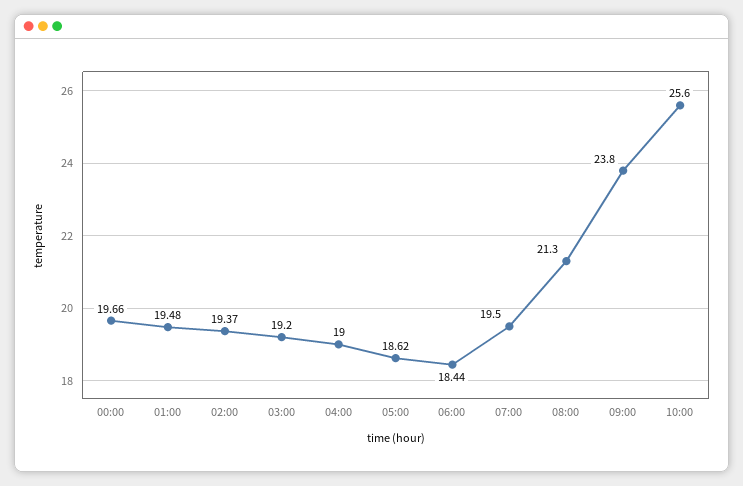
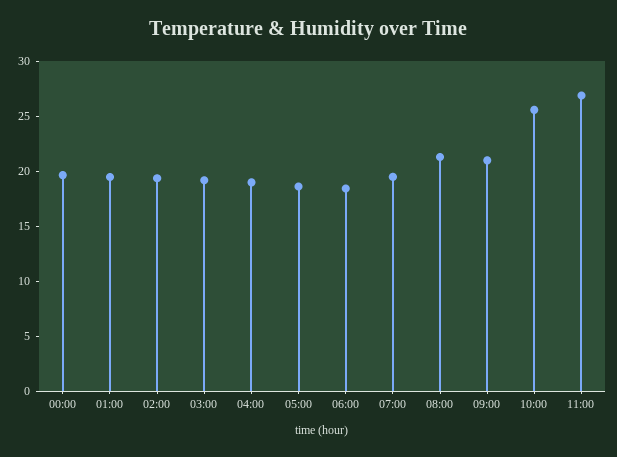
09:00: 23.8 -> 21
11:00: none -> 27

